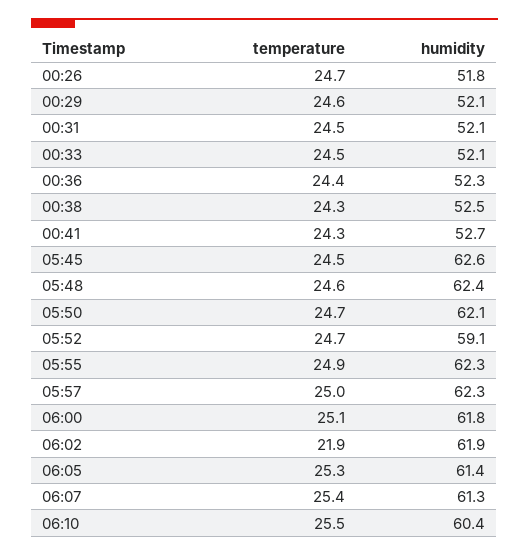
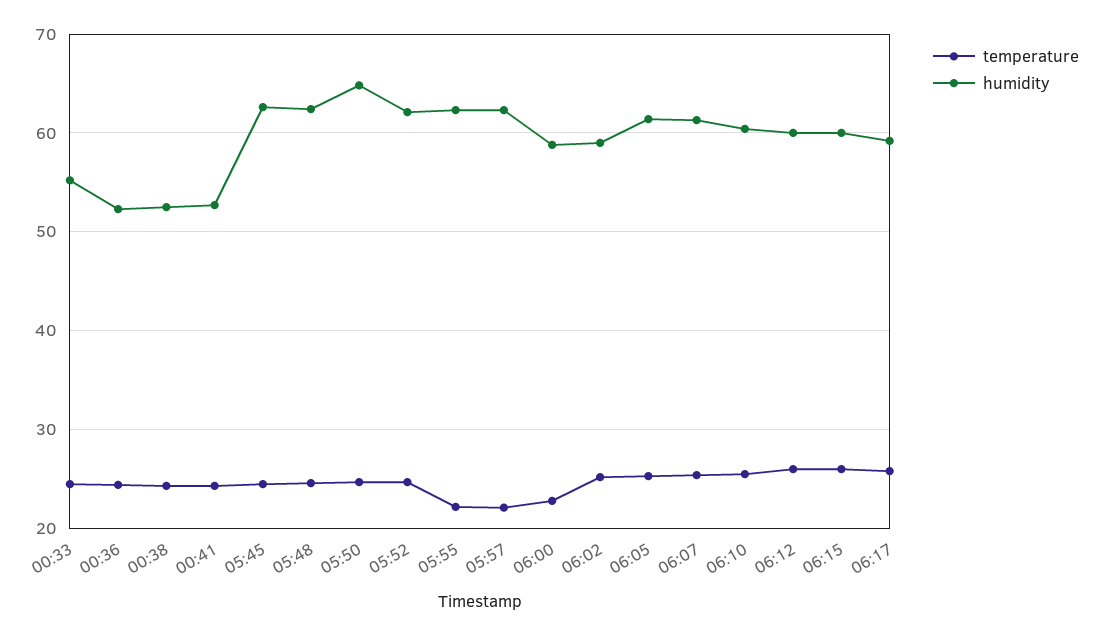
temperature, 00:26: 24.7 -> none
humidity, 00:26: 51.8 -> none
temperature, 00:29: 24.6 -> none
humidity, 00:29: 52.1 -> none
temperature, 00:31: 24.5 -> none
humidity, 00:31: 52.1 -> none
humidity, 00:33: 52.1 -> 55
humidity, 05:50: 62.1 -> 65
humidity, 05:52: 59.1 -> 62
temperature, 05:55: 24.9 -> 22
temperature, 05:57: 25 -> 22
temperature, 06:00: 25.1 -> 23
humidity, 06:00: 61.8 -> 59
temperature, 06:02: 21.9 -> 25
humidity, 06:02: 61.9 -> 59
temperature, 06:12: none -> 26
humidity, 06:12: none -> 60
temperature, 06:15: none -> 26
humidity, 06:15: none -> 60
temperature, 06:17: none -> 26
humidity, 06:17: none -> 59

